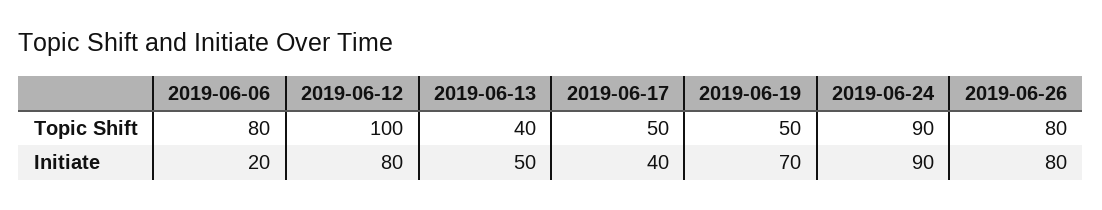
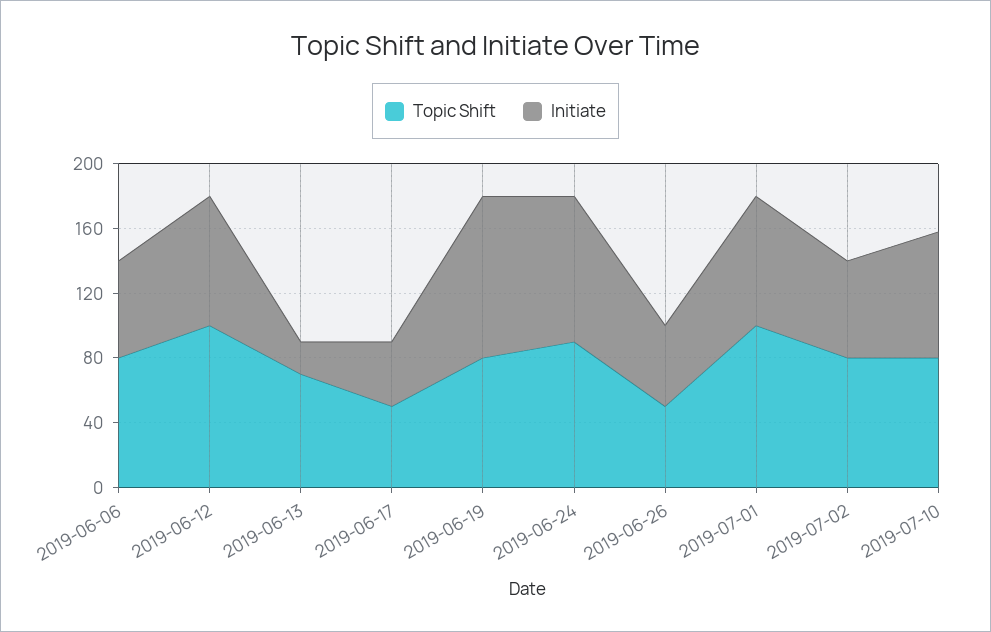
Topic Shift, 2019-06-13: 40 -> 70
Topic Shift, 2019-06-19: 50 -> 80
Topic Shift, 2019-06-26: 80 -> 50
Initiate, 2019-06-06: 20 -> 60
Initiate, 2019-06-13: 50 -> 20
Initiate, 2019-06-19: 70 -> 100
Initiate, 2019-06-26: 80 -> 50
Topic Shift, 2019-07-01: none -> 100
Initiate, 2019-07-01: none -> 80
Topic Shift, 2019-07-02: none -> 80
Initiate, 2019-07-02: none -> 60
Topic Shift, 2019-07-10: none -> 80
Initiate, 2019-07-10: none -> 80

